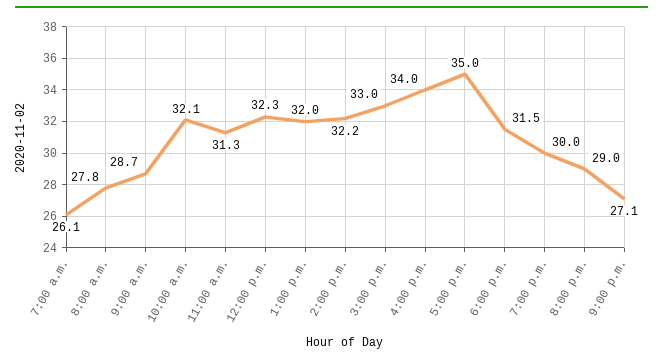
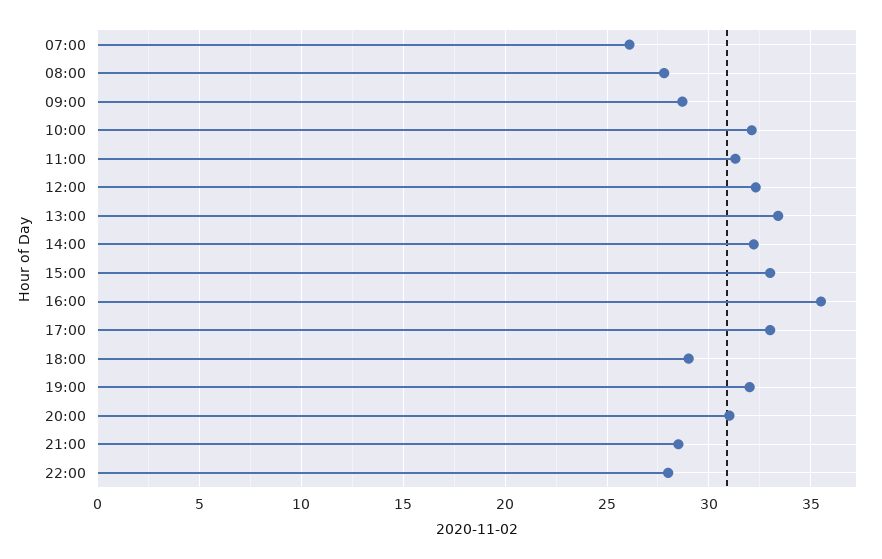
1:00 p.m.: 32 -> 33.5
4:00 p.m.: 34 -> 35.5
5:00 p.m.: 35 -> 33
6:00 p.m.: 31.5 -> 29
7:00 p.m.: 30 -> 32
8:00 p.m.: 29 -> 31
9:00 p.m.: 27.1 -> 28.5
22:00: none -> 28

